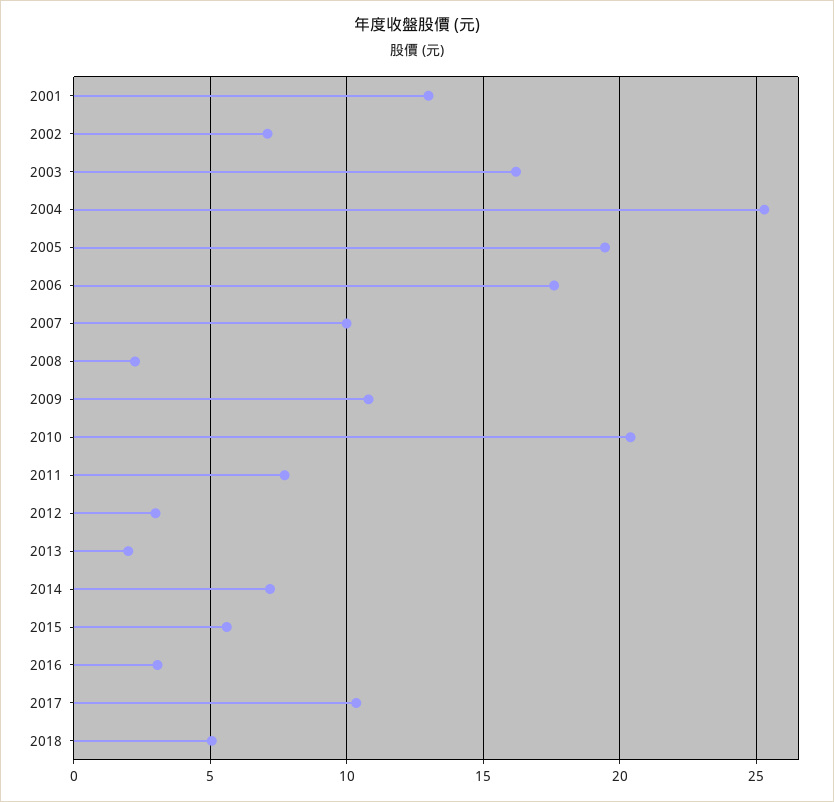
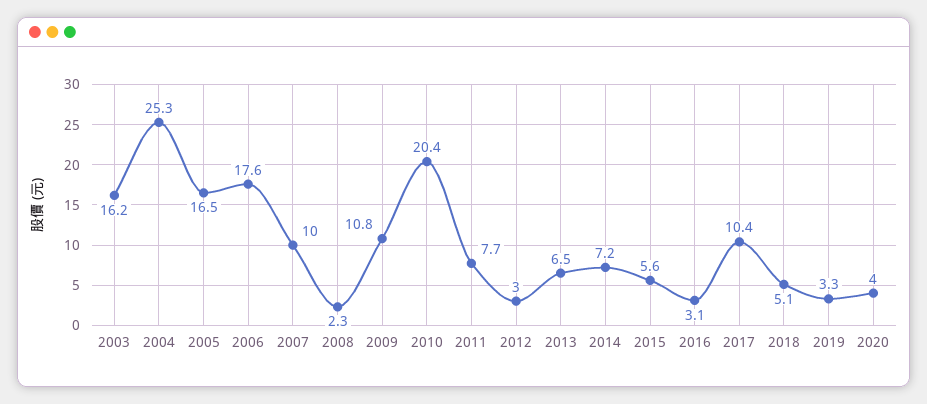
2001: 13 -> none
2002: 7 -> none
2005: 19.5 -> 16.5
2013: 2 -> 6.5
2019: none -> 3.3
2020: none -> 4

